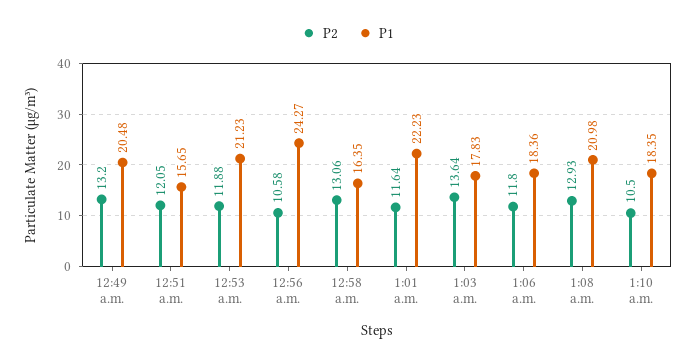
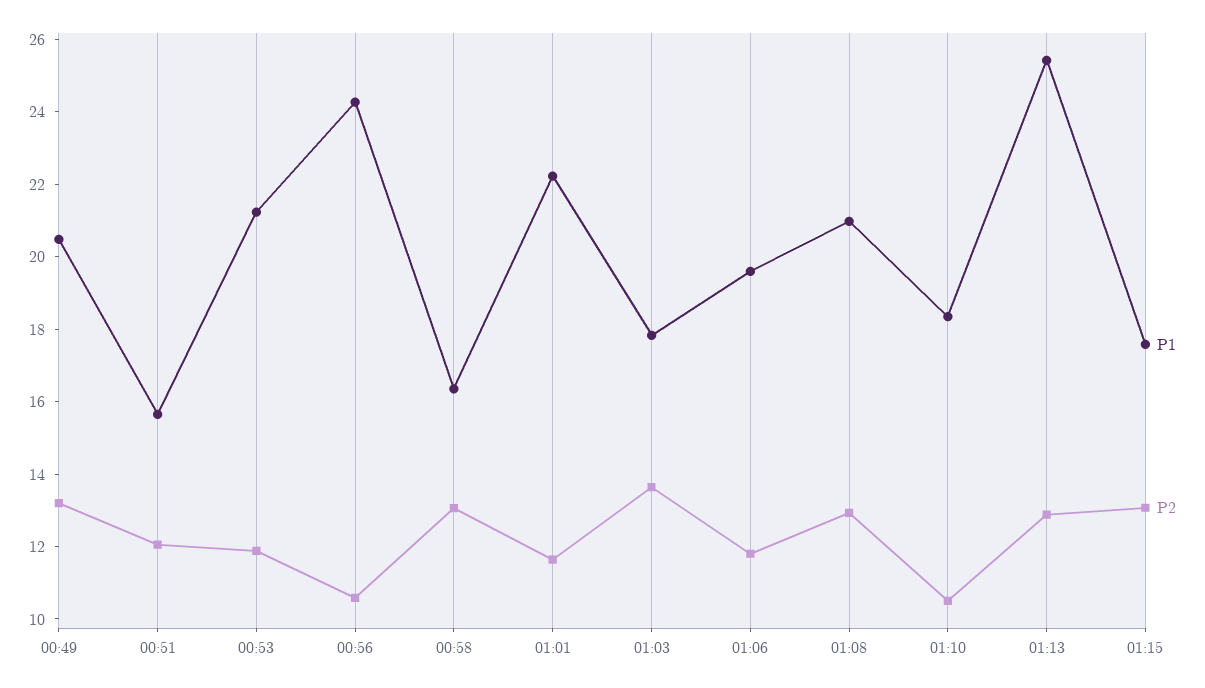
P1, 1:06 a.m.: 18.36 -> 19.5
P1, 01:13: none -> 25.5
P2, 01:13: none -> 13
P1, 01:15: none -> 17.5
P2, 01:15: none -> 13

